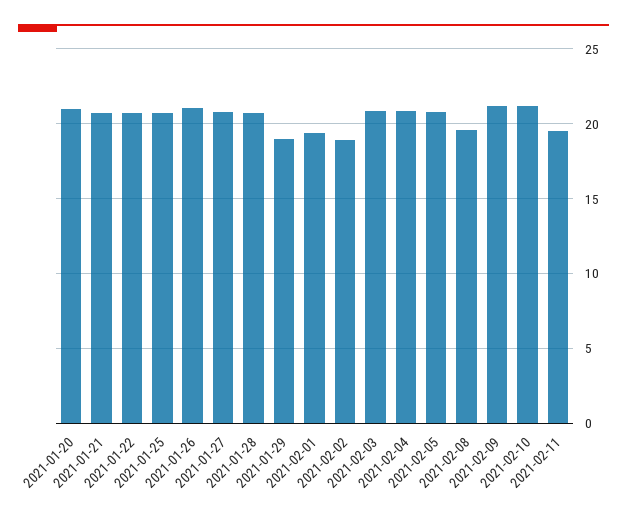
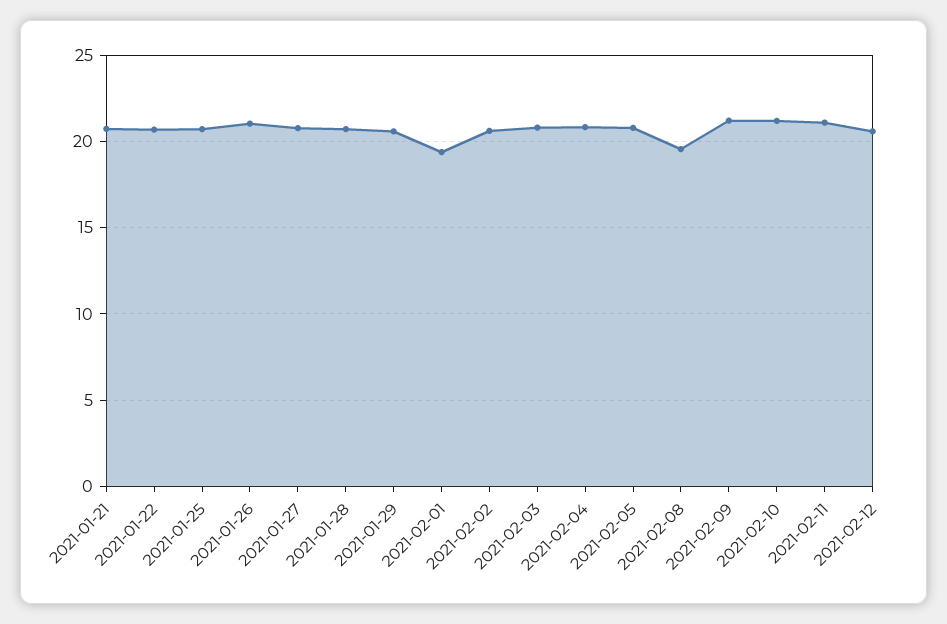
2021-01-20: 21 -> none
2021-01-29: 19 -> 20.5
2021-02-02: 19 -> 20.5
2021-02-11: 19.5 -> 21
2021-02-12: none -> 20.5

